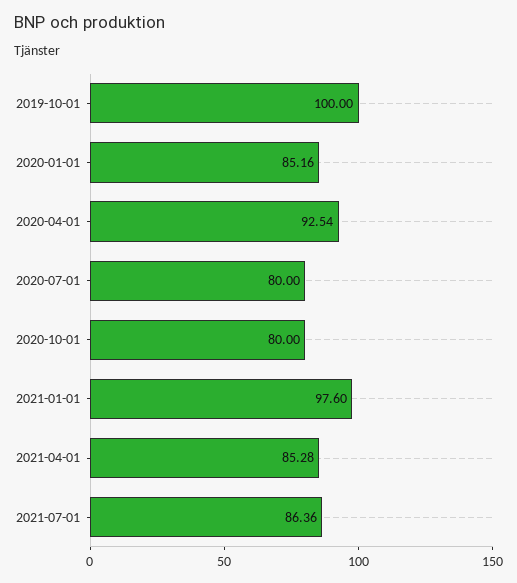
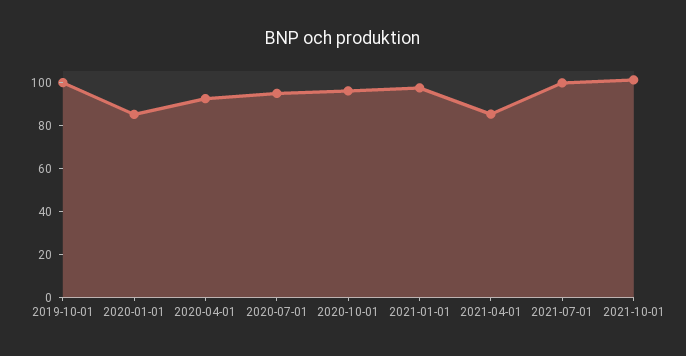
2020-07-01: 80 -> 95
2020-10-01: 80 -> 95
2021-07-01: 86.36 -> 100
2021-10-01: none -> 100

